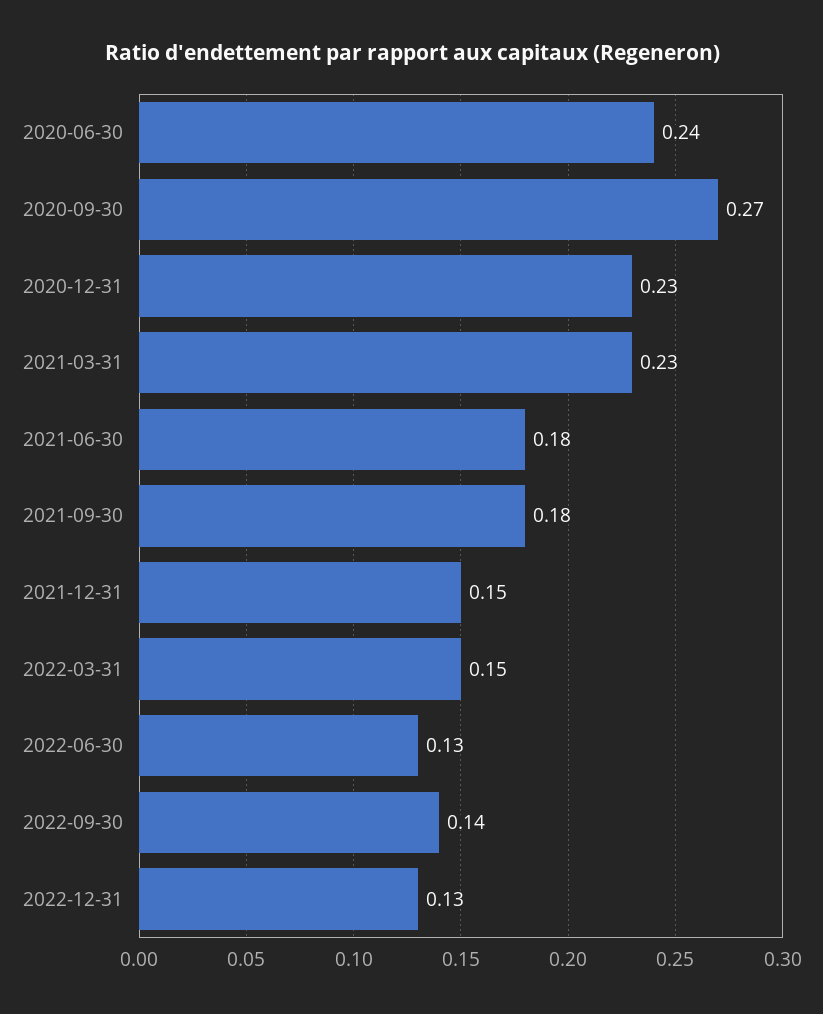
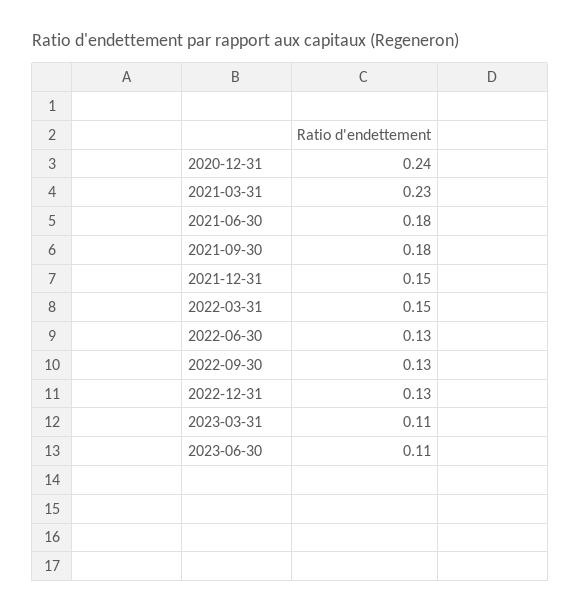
2020-06-30: 0.24 -> none
2020-09-30: 0.27 -> none
2020-12-31: 0.23 -> 0.24
2022-09-30: 0.14 -> 0.13
2023-03-31: none -> 0.11
2023-06-30: none -> 0.11

